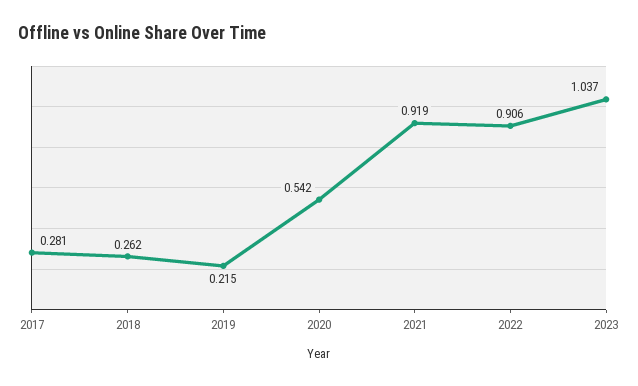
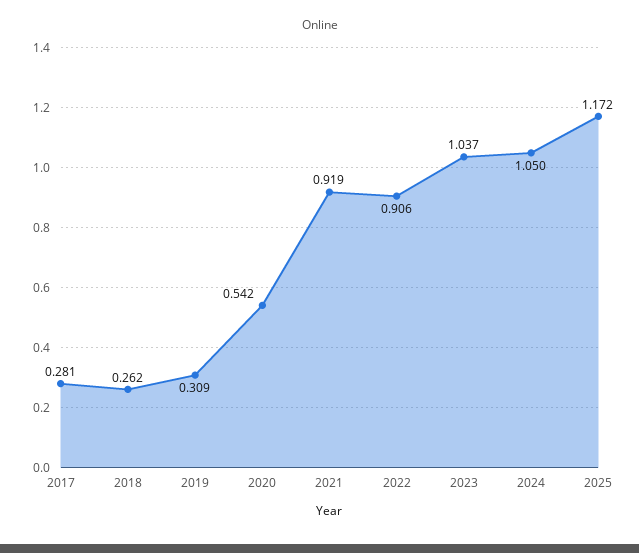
2019: 0.215 -> 0.309
2024: none -> 1.05
2025: none -> 1.172

